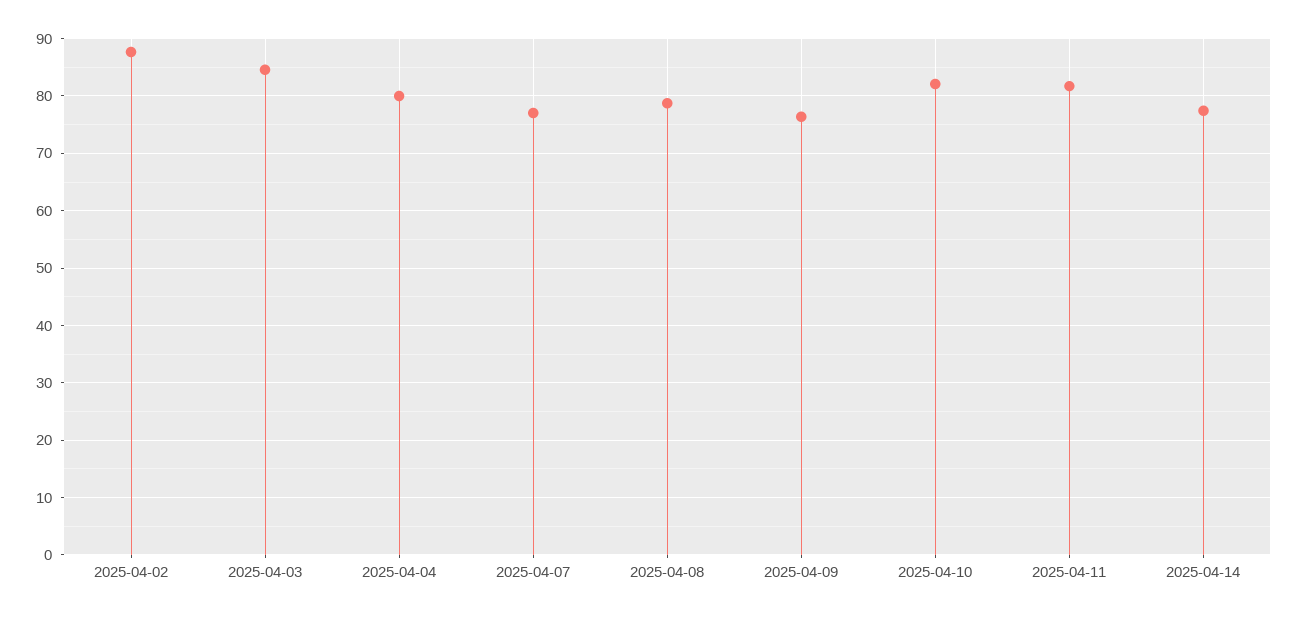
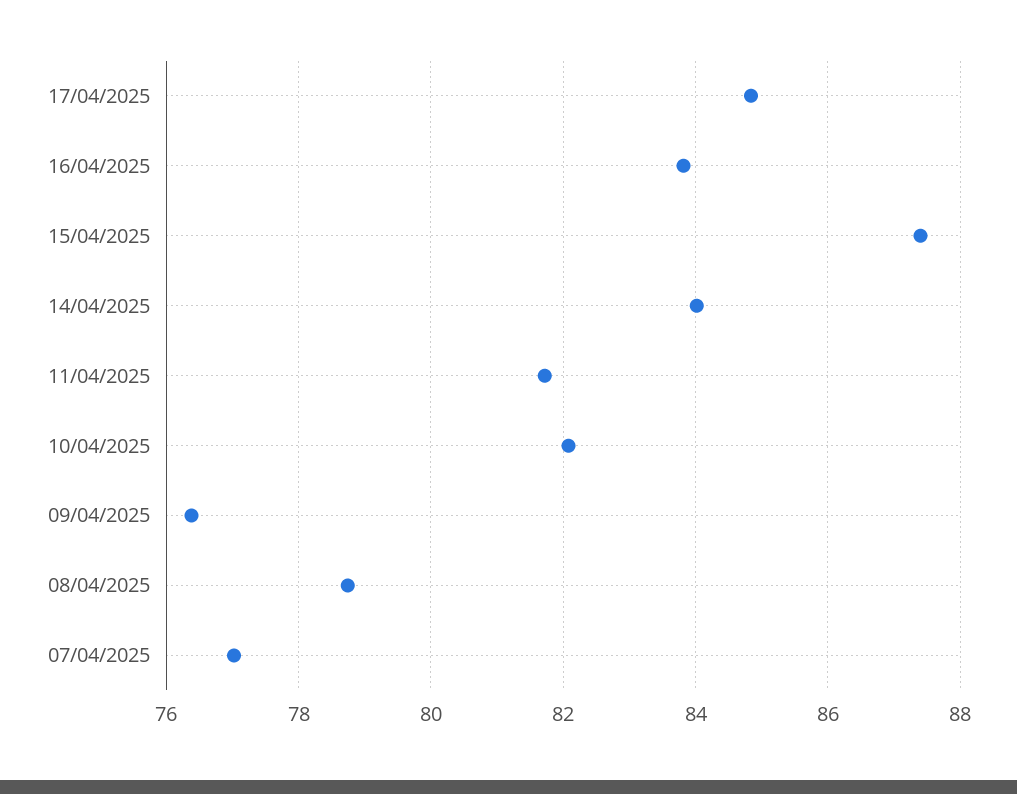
2025-04-02: 88 -> none
2025-04-03: 84 -> none
2025-04-04: 80 -> none
2025-04-14: 78 -> 84
17/04/2025: none -> 84.8
16/04/2025: none -> 83.8
15/04/2025: none -> 87.4

